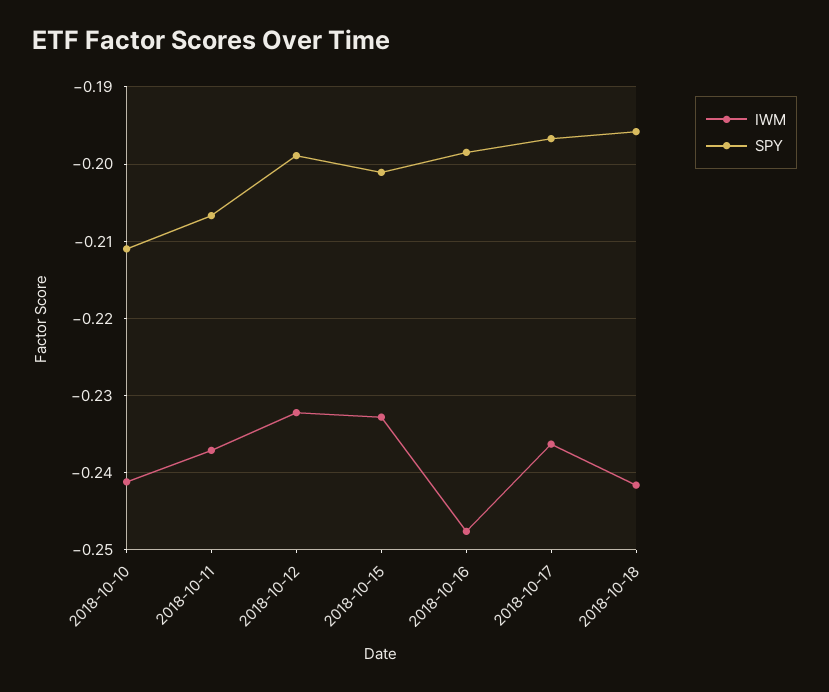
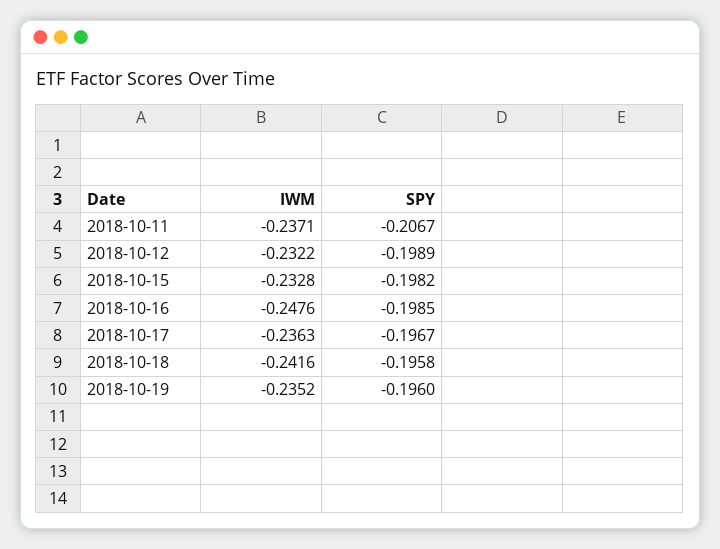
IWM, 2018-10-10: -0.241 -> none
SPY, 2018-10-10: -0.211 -> none
SPY, 2018-10-15: -0.201 -> -0.1982
IWM, 2018-10-19: none -> -0.2352
SPY, 2018-10-19: none -> -0.196

